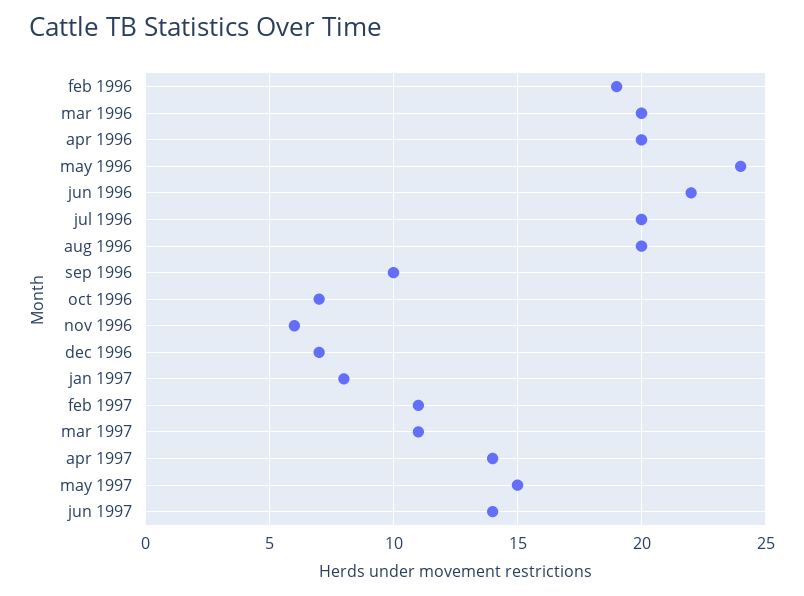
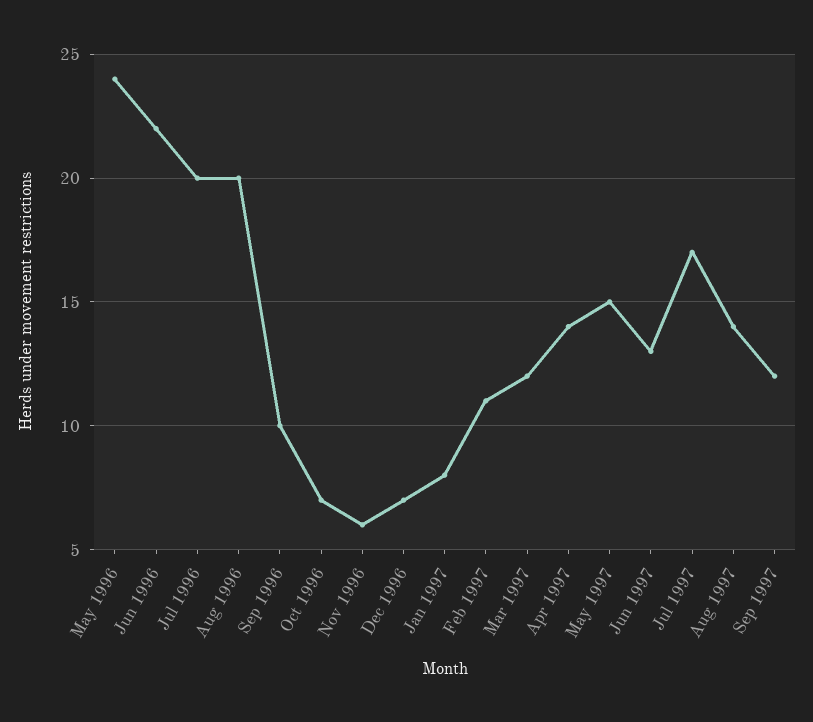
feb 1996: 19 -> none
mar 1996: 20 -> none
apr 1996: 20 -> none
mar 1997: 11 -> 12
jun 1997: 14 -> 13
Jul 1997: none -> 17
Aug 1997: none -> 14
Sep 1997: none -> 12

